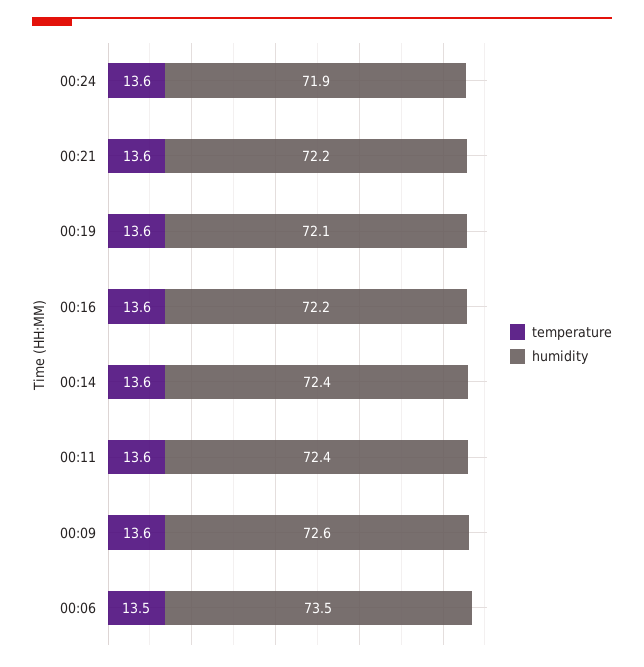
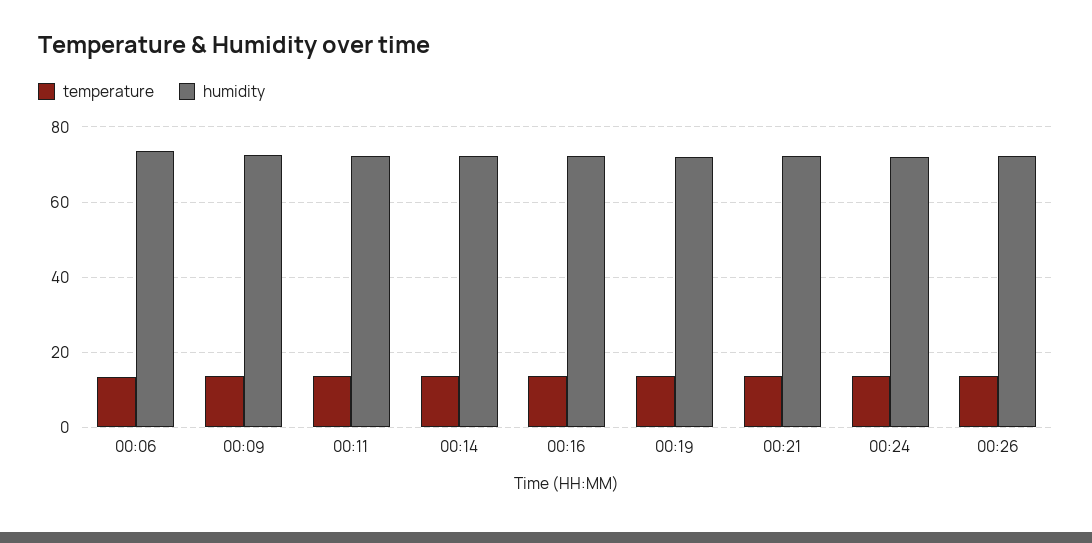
temperature, 00:26: none -> 14
humidity, 00:26: none -> 72

